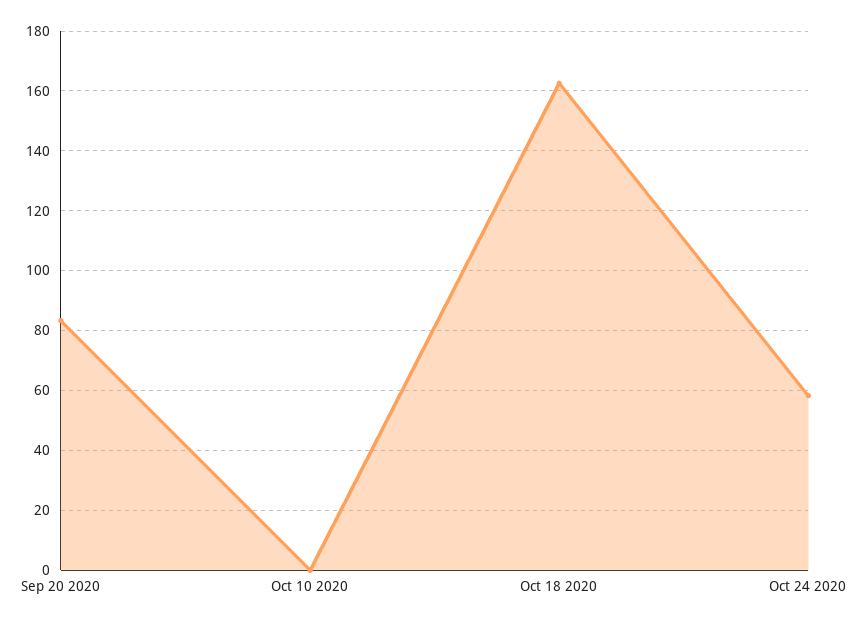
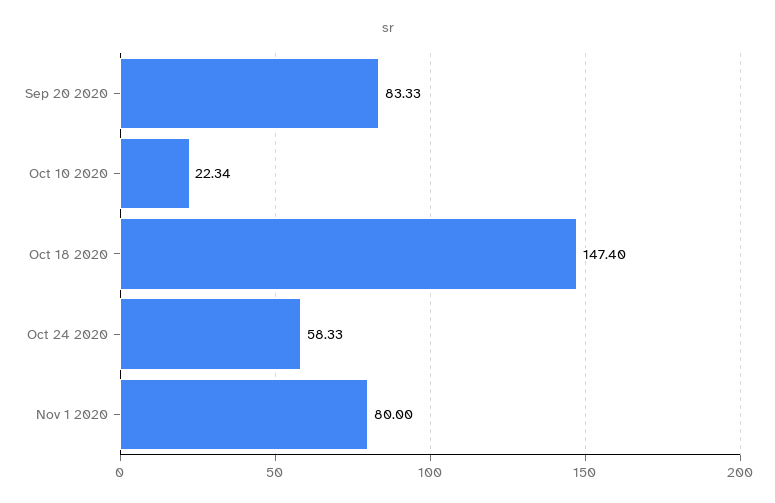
Oct 10 2020: 0 -> 22.34
Oct 18 2020: 162.5 -> 147.4
Nov 1 2020: none -> 80

